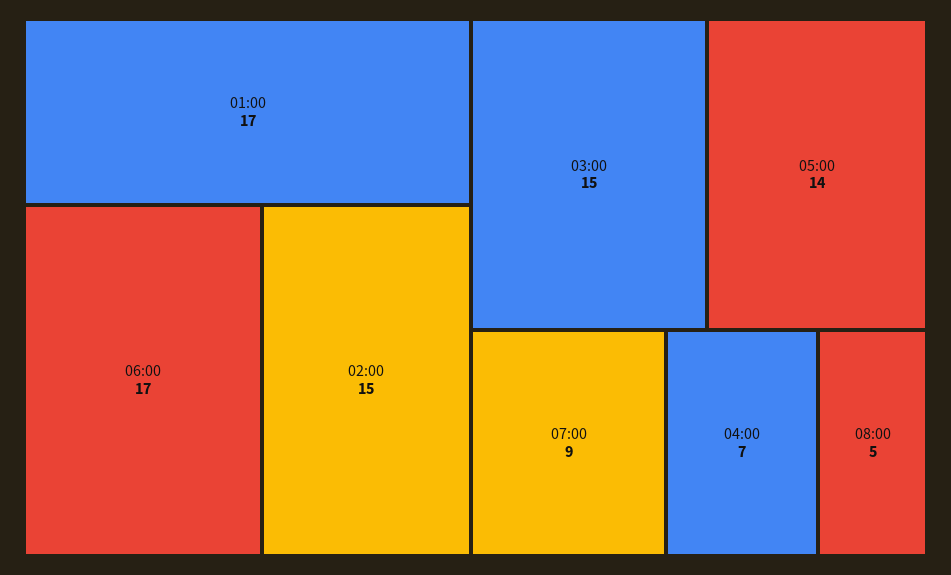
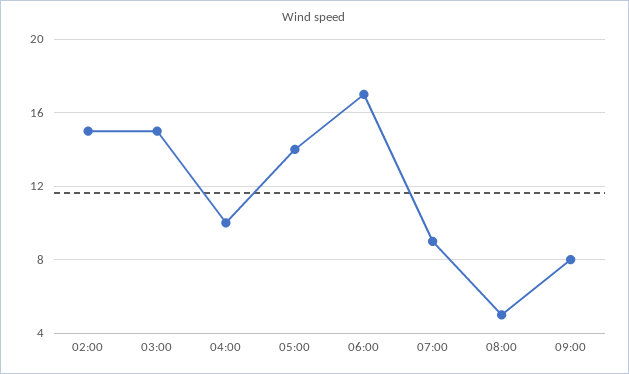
01:00: 17 -> none
04:00: 7 -> 10
09:00: none -> 8

